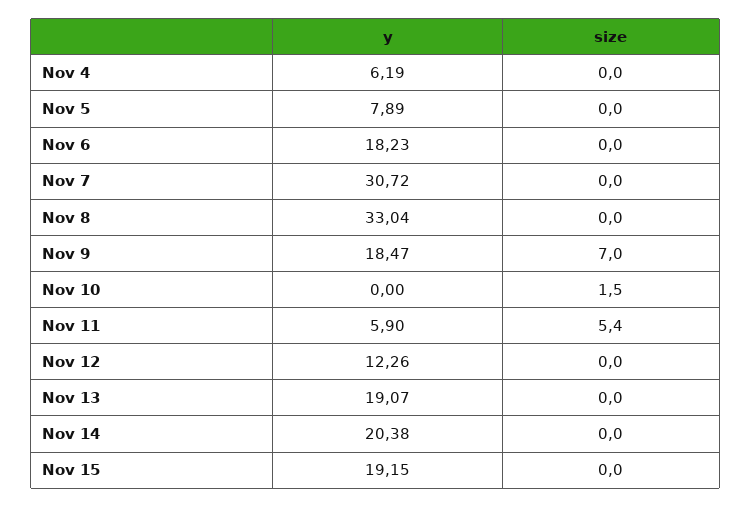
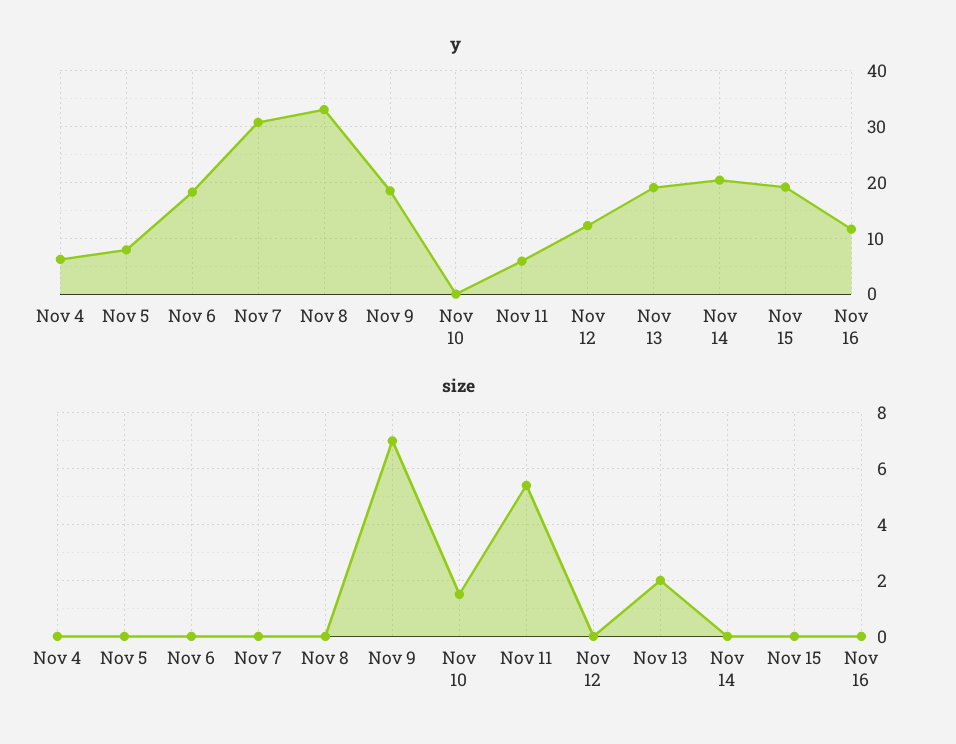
size, Nov 13: 0 -> 2
y, Nov 16: none -> 12
size, Nov 16: none -> 0

